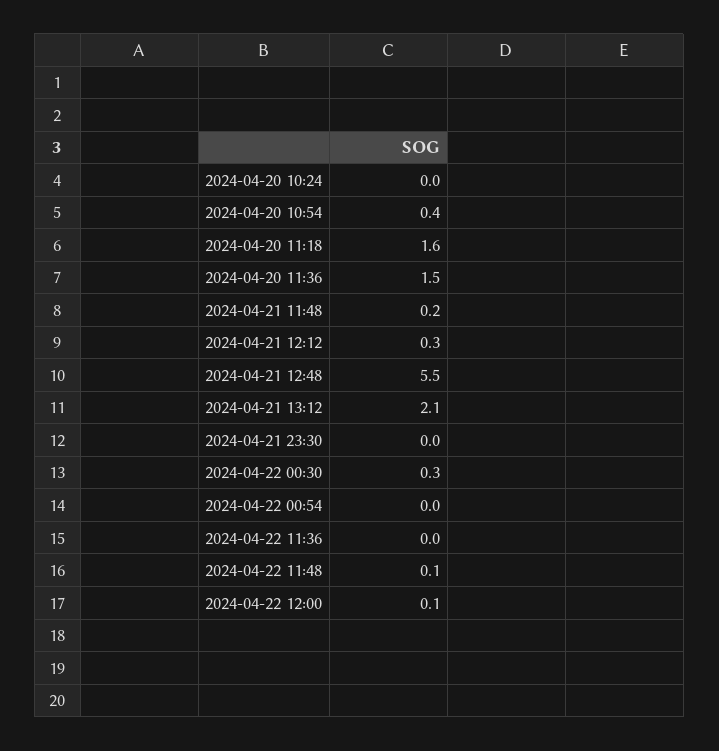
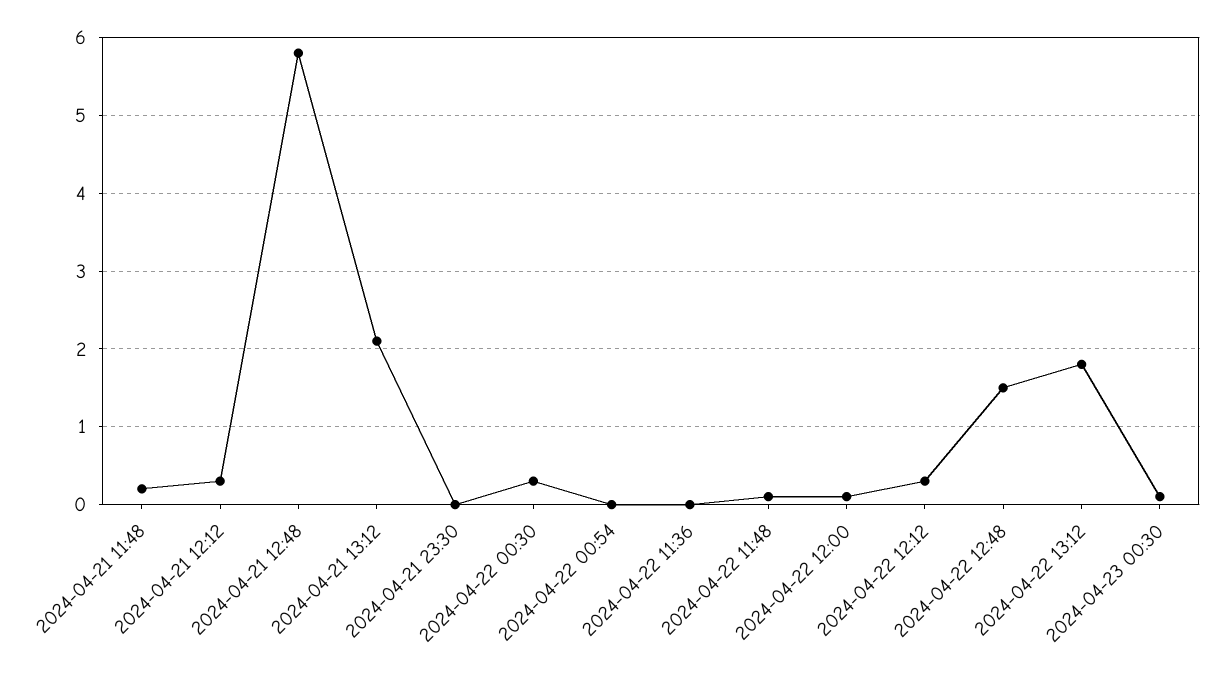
2024-04-20 10:24: 0 -> none
2024-04-20 10:54: 0.4 -> none
2024-04-20 11:18: 1.6 -> none
2024-04-20 11:36: 1.5 -> none
2024-04-21 12:48: 5.5 -> 5.8
2024-04-22 12:12: none -> 0.3
2024-04-22 12:48: none -> 1.5
2024-04-22 13:12: none -> 1.8
2024-04-23 00:30: none -> 0.1

